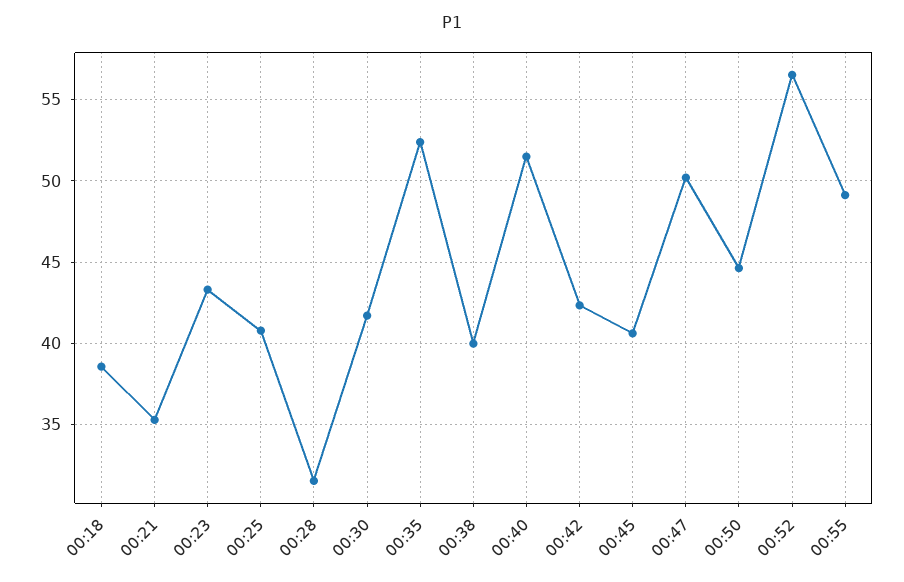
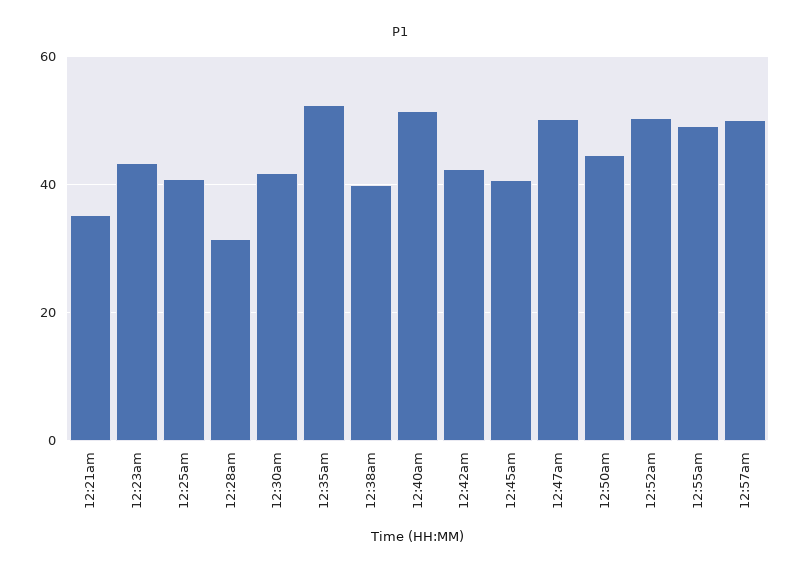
00:18: 38.5 -> none
00:52: 56.5 -> 50
12:57am: none -> 50

